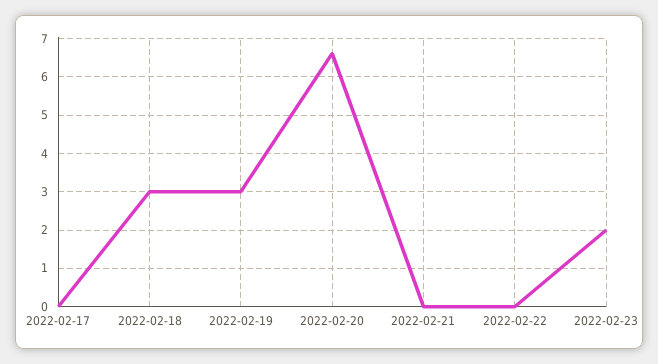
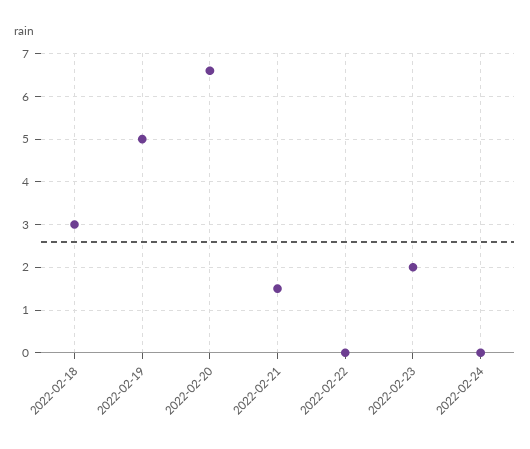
2022-02-17: 0 -> none
2022-02-19: 3 -> 5
2022-02-21: 0 -> 1.5
2022-02-24: none -> 0

